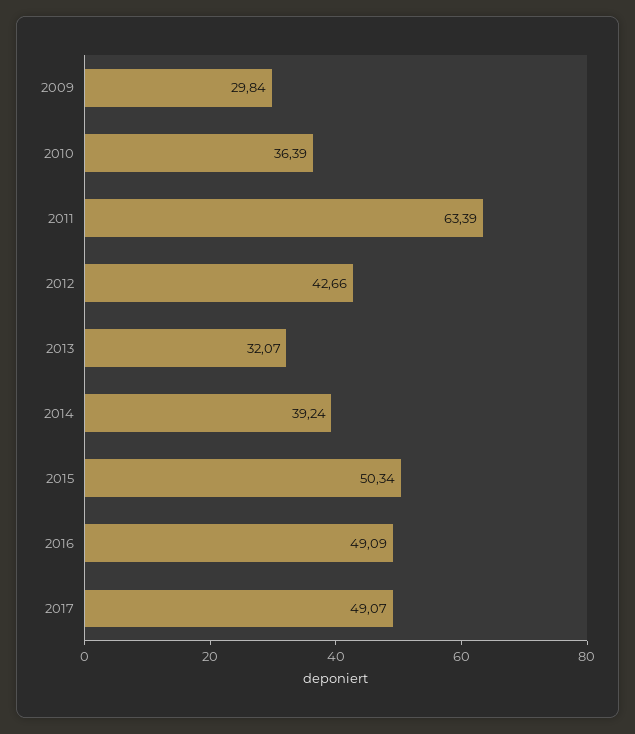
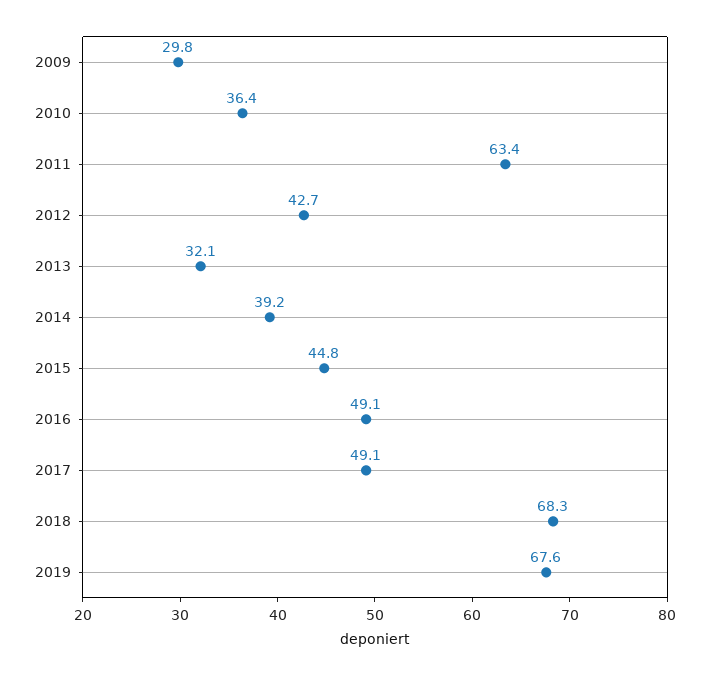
2015: 50.34 -> 44.8
2018: none -> 68.3
2019: none -> 67.6

